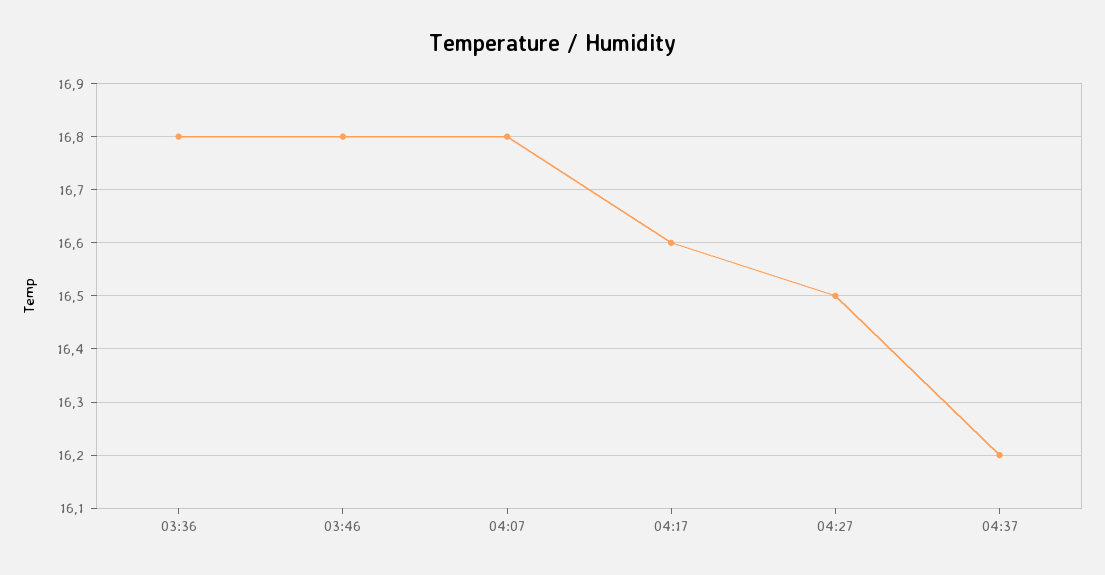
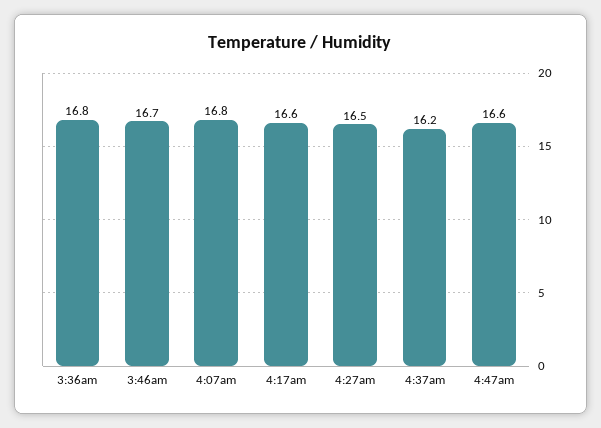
03:46: 16.8 -> 16.7
4:47am: none -> 16.6

